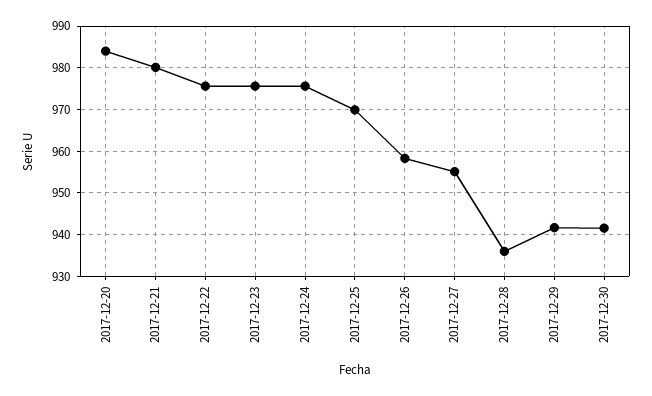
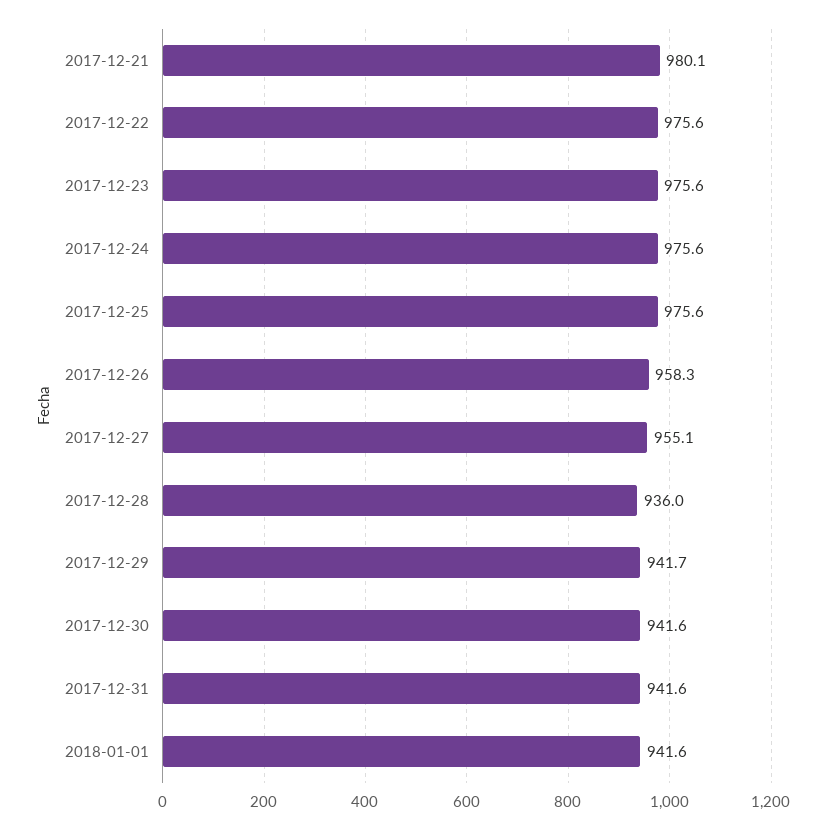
2017-12-20: 984 -> none
2017-12-25: 970 -> 975.6
2017-12-31: none -> 941.6
2018-01-01: none -> 941.6

